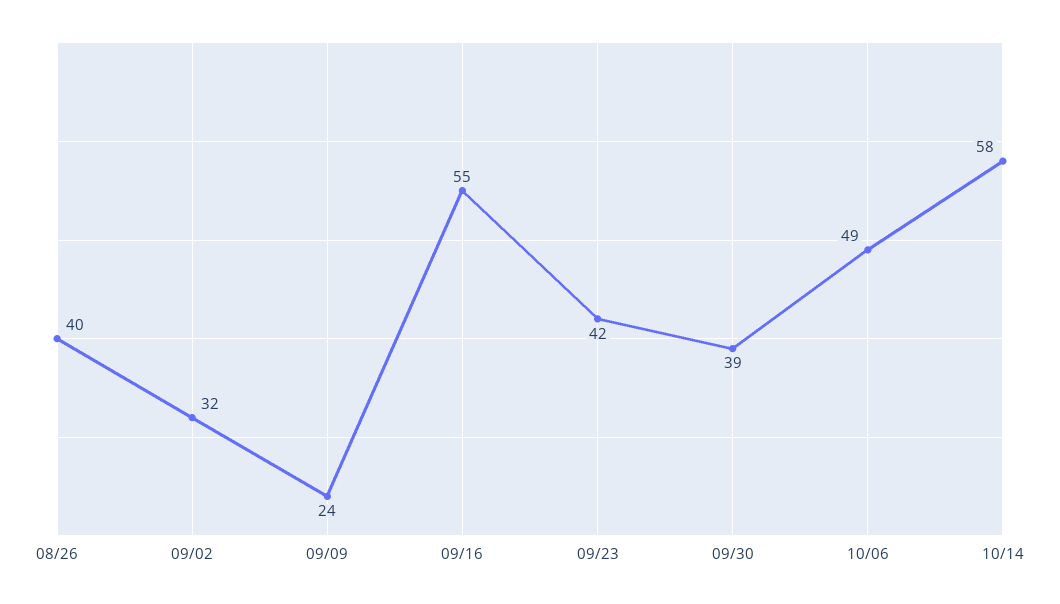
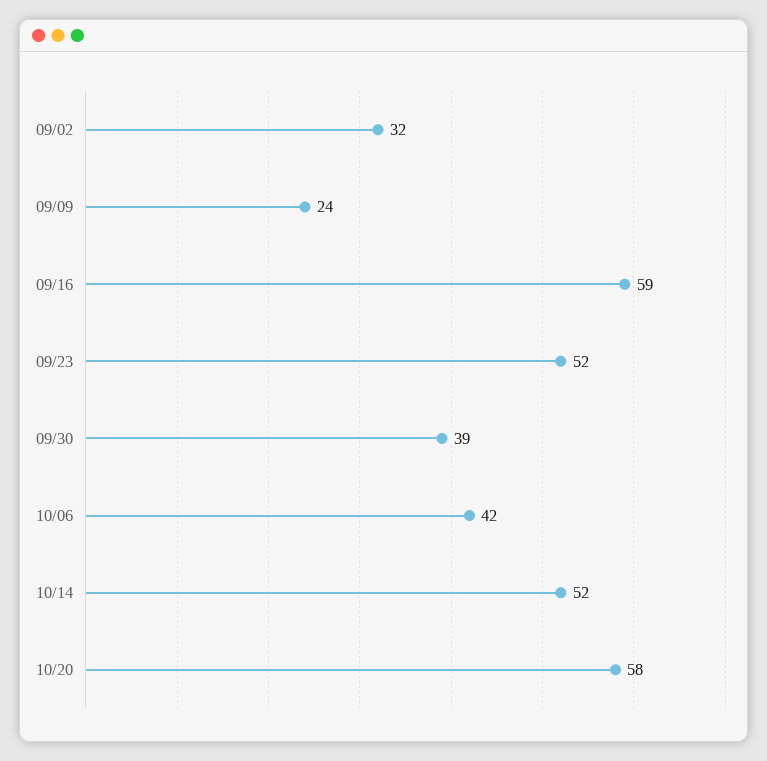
08/26: 40 -> none
09/16: 55 -> 59
09/23: 42 -> 52
10/06: 49 -> 42
10/14: 58 -> 52
10/20: none -> 58

